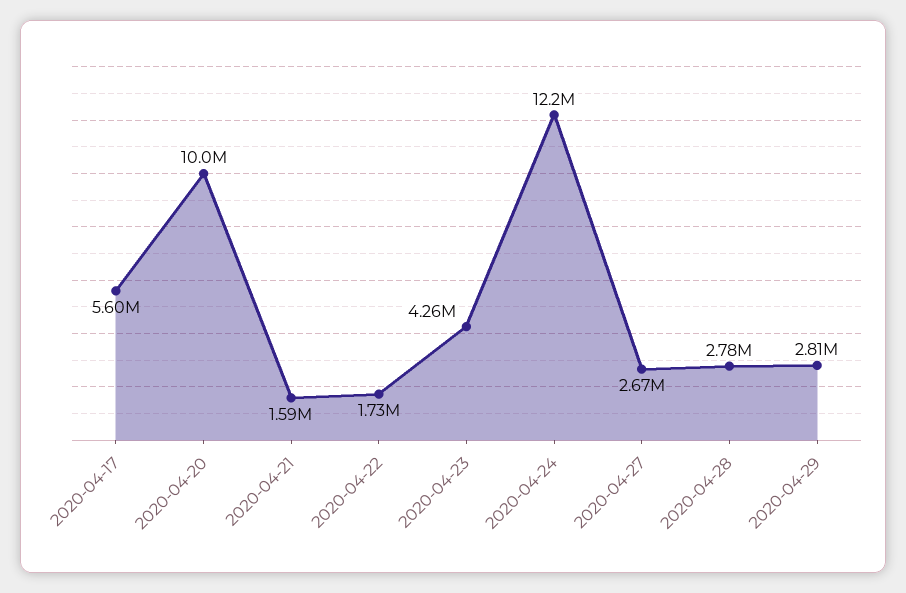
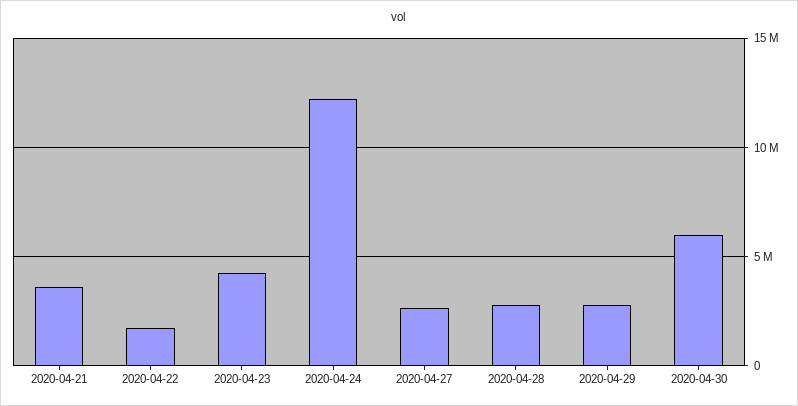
2020-04-17: 5600000 -> none
2020-04-20: 10000000 -> none
2020-04-21: 1590000 -> 3500000
2020-04-30: none -> 6000000

